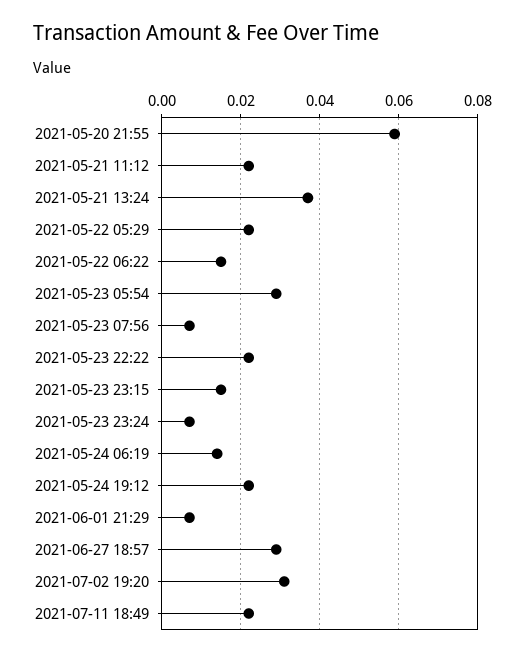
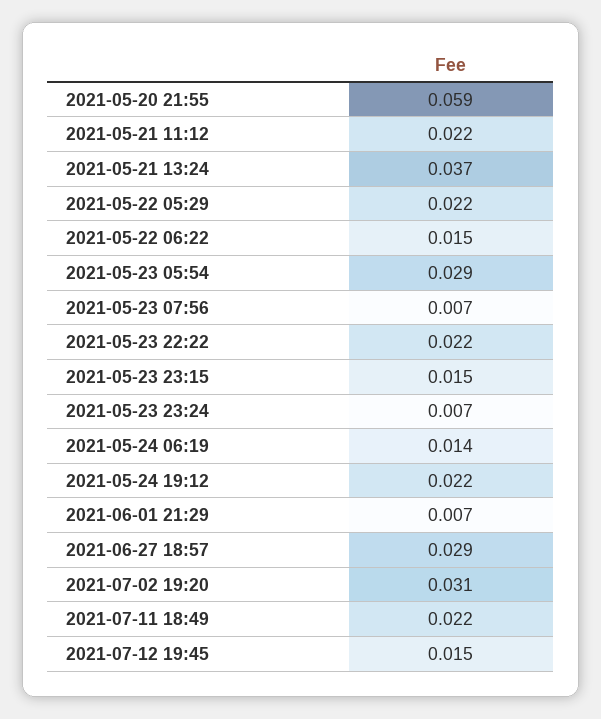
2021-07-12 19:45: none -> 0.015

